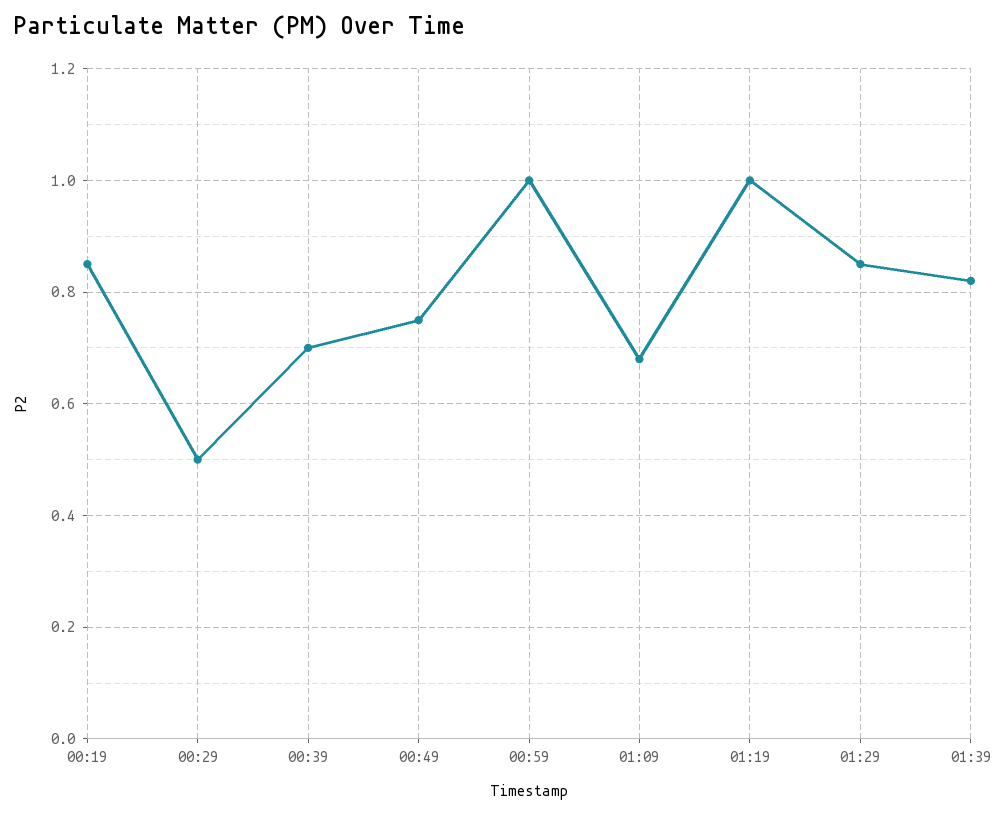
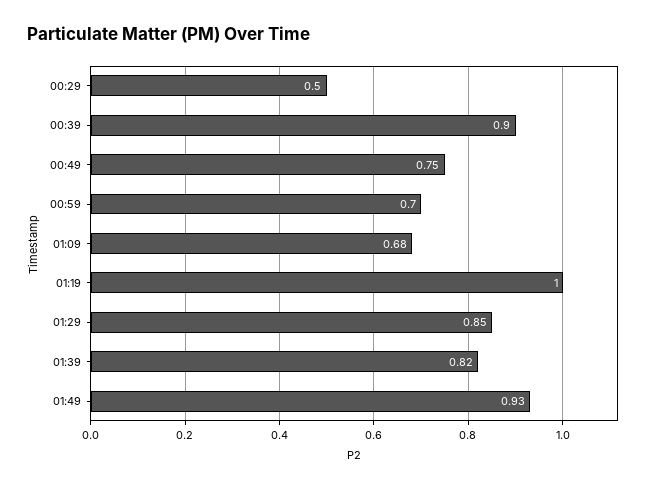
00:19: 0.85 -> none
00:39: 0.7 -> 0.9
00:59: 1 -> 0.7
01:49: none -> 0.93

